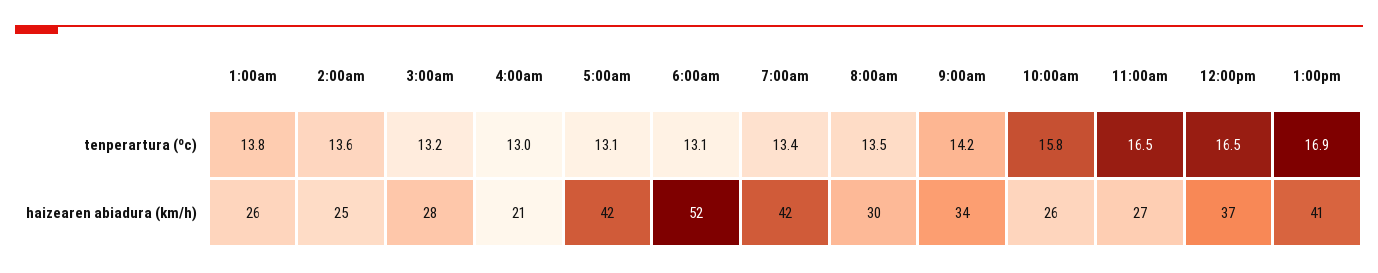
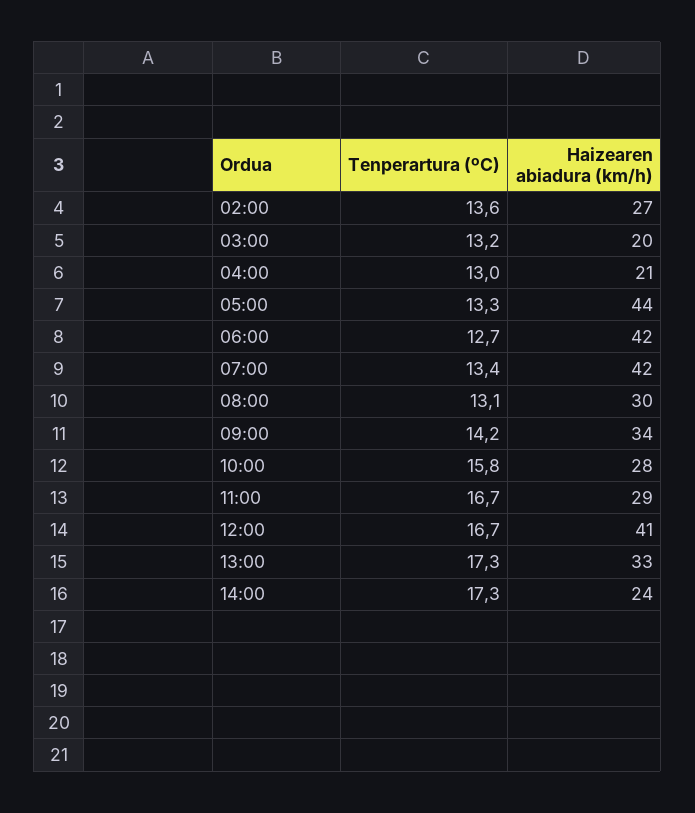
1:00am, tenperartura (ºc): 13.8 -> none
5:00am, tenperartura (ºc): 13.1 -> 13.3
6:00am, tenperartura (ºc): 13.1 -> 12.7
8:00am, tenperartura (ºc): 13.5 -> 13.1
11:00am, tenperartura (ºc): 16.5 -> 16.7
12:00pm, tenperartura (ºc): 16.5 -> 16.7
1:00pm, tenperartura (ºc): 16.9 -> 17.3
1:00am, haizearen abiadura (km/h): 26 -> none
2:00am, haizearen abiadura (km/h): 25 -> 27
3:00am, haizearen abiadura (km/h): 28 -> 20
5:00am, haizearen abiadura (km/h): 42 -> 44
6:00am, haizearen abiadura (km/h): 52 -> 42
10:00am, haizearen abiadura (km/h): 26 -> 28
11:00am, haizearen abiadura (km/h): 27 -> 29
12:00pm, haizearen abiadura (km/h): 37 -> 41
1:00pm, haizearen abiadura (km/h): 41 -> 33
14:00, tenperartura (ºc): none -> 17.3
14:00, haizearen abiadura (km/h): none -> 24

